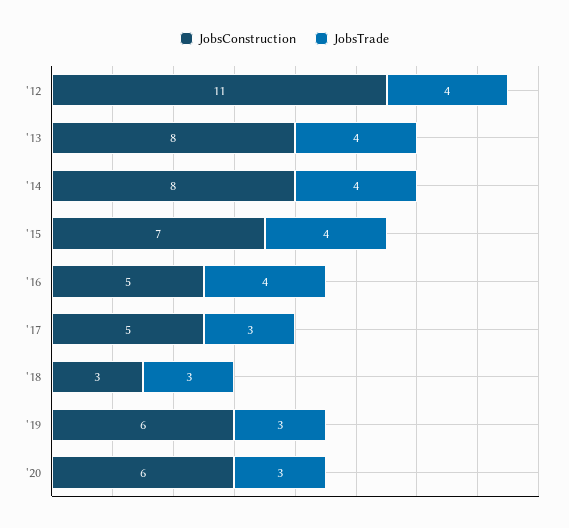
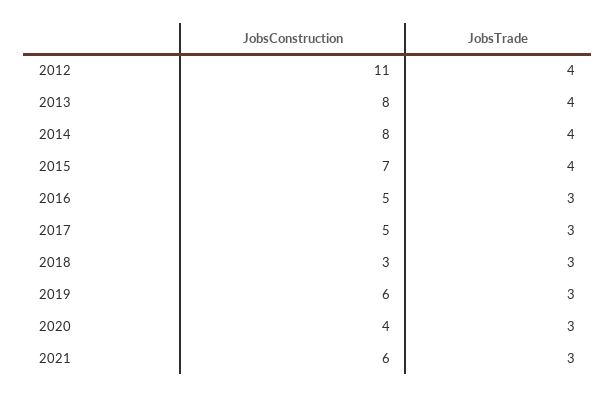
JobsTrade, '16: 4 -> 3
JobsConstruction, '20: 6 -> 4
JobsConstruction, 2021: none -> 6
JobsTrade, 2021: none -> 3

